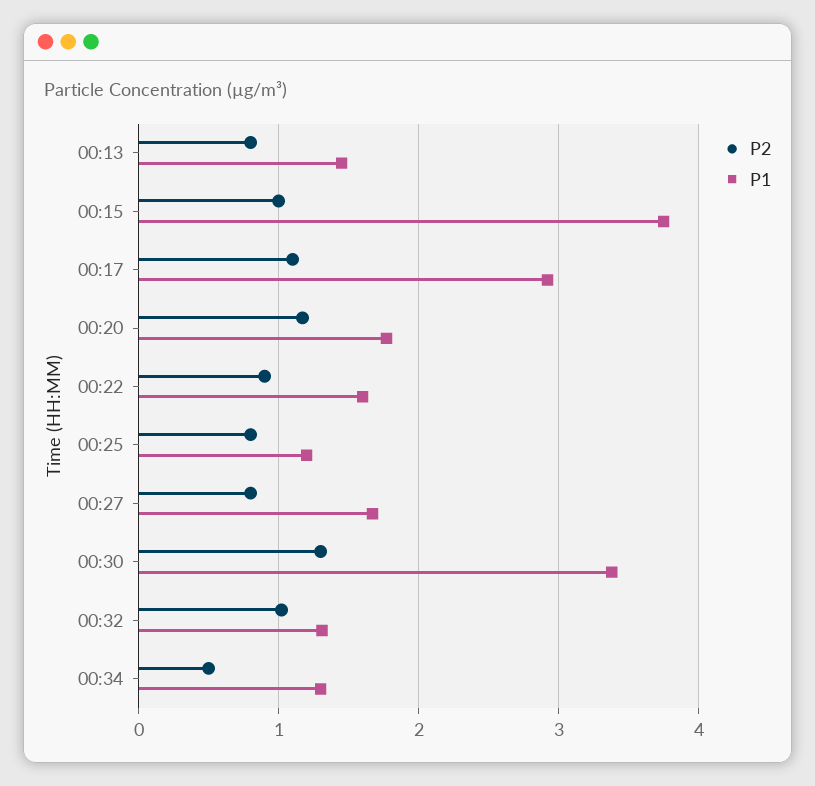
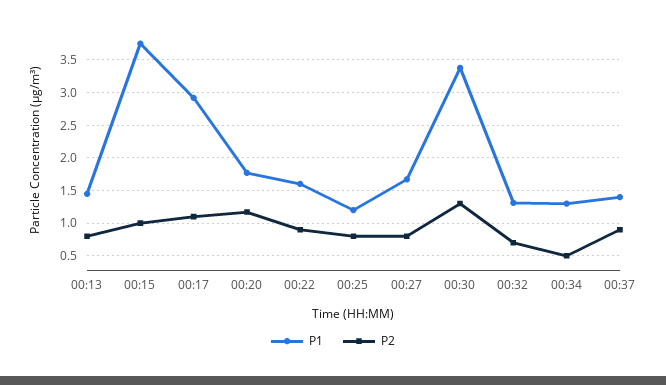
P2, 00:32: 1 -> 0.7
P1, 00:37: none -> 1.4
P2, 00:37: none -> 0.9

